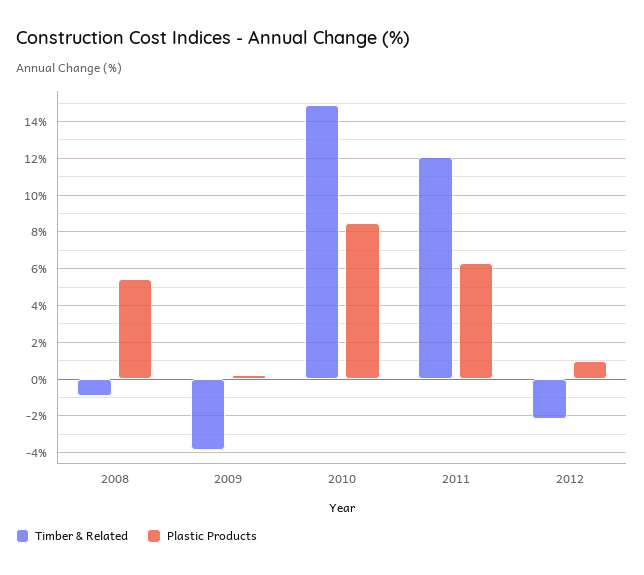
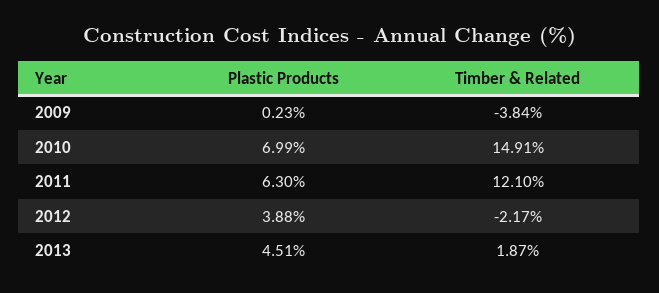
Timber & Related, 2008: -1 -> none
Plastic Products, 2008: 5.5 -> none
Plastic Products, 2010: 8.5 -> 6.99
Plastic Products, 2012: 1 -> 3.88
Plastic Products, 2013: none -> 4.51
Timber & Related, 2013: none -> 1.87

